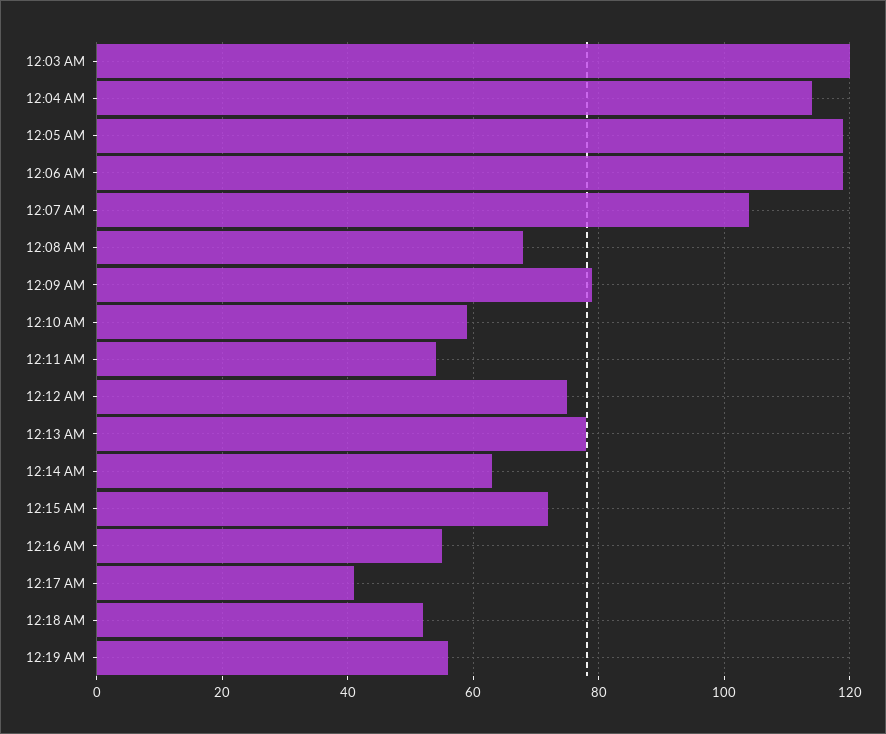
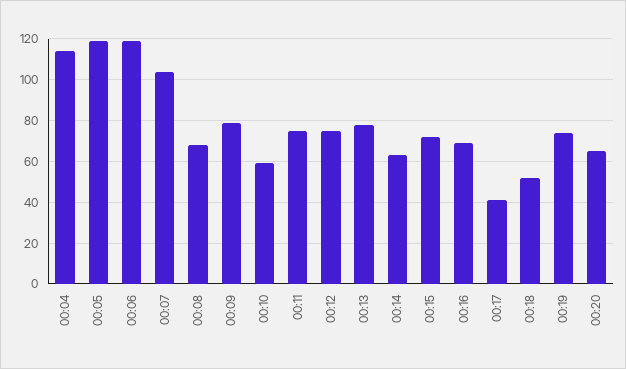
12:03 AM: 120 -> none
12:11 AM: 55 -> 75
12:16 AM: 55 -> 70
12:19 AM: 55 -> 75
00:20: none -> 65

